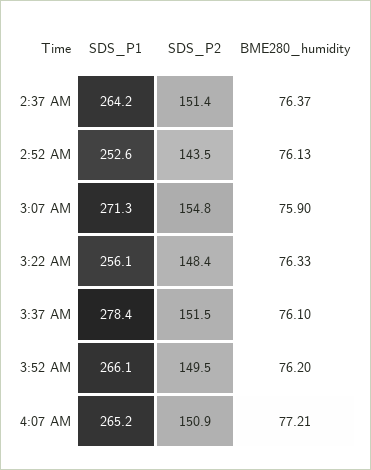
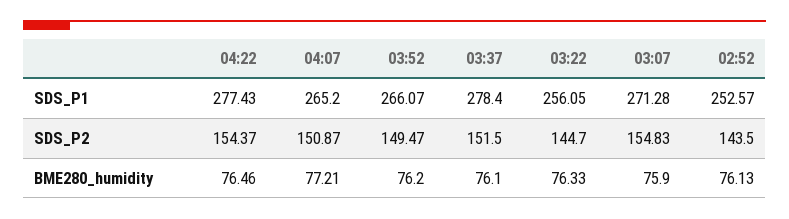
SDS_P1, 2:37 AM: 264.2 -> none
SDS_P2, 2:37 AM: 151.4 -> none
BME280_humidity, 2:37 AM: 76.37 -> none
SDS_P2, 3:22 AM: 148.4 -> 144.7
SDS_P1, 04:22: none -> 277.43
SDS_P2, 04:22: none -> 154.37
BME280_humidity, 04:22: none -> 76.46

